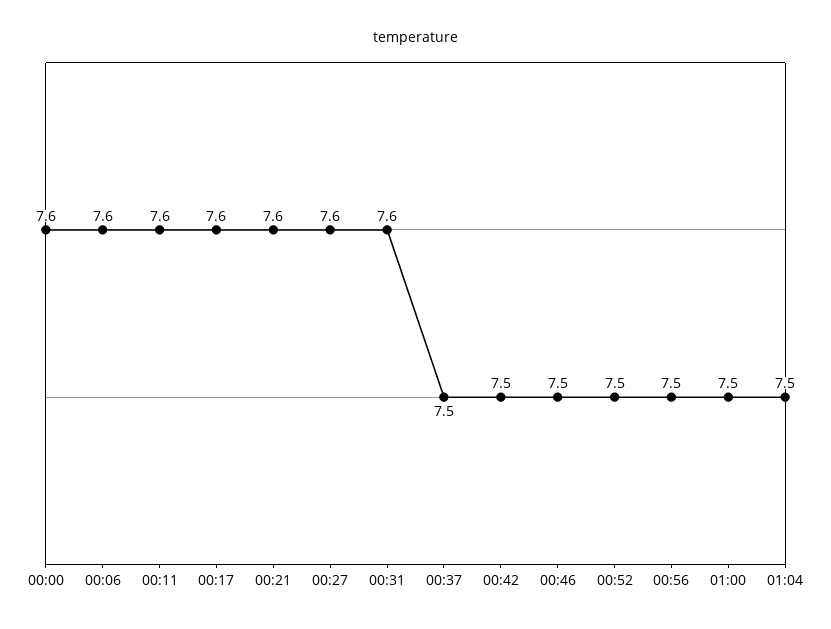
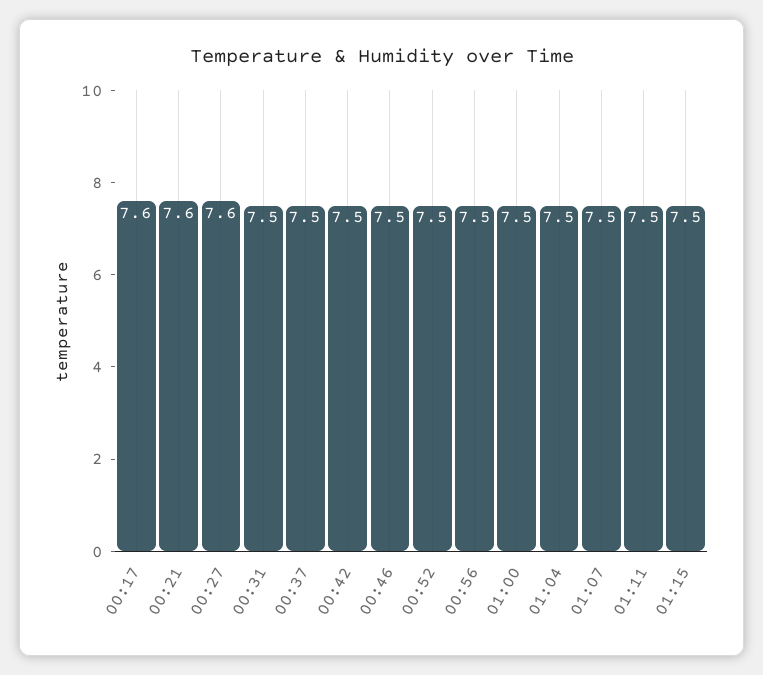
00:00: 7.6 -> none
00:06: 7.6 -> none
00:11: 7.6 -> none
00:31: 7.6 -> 7.5
01:07: none -> 7.5
01:11: none -> 7.5
01:15: none -> 7.5

